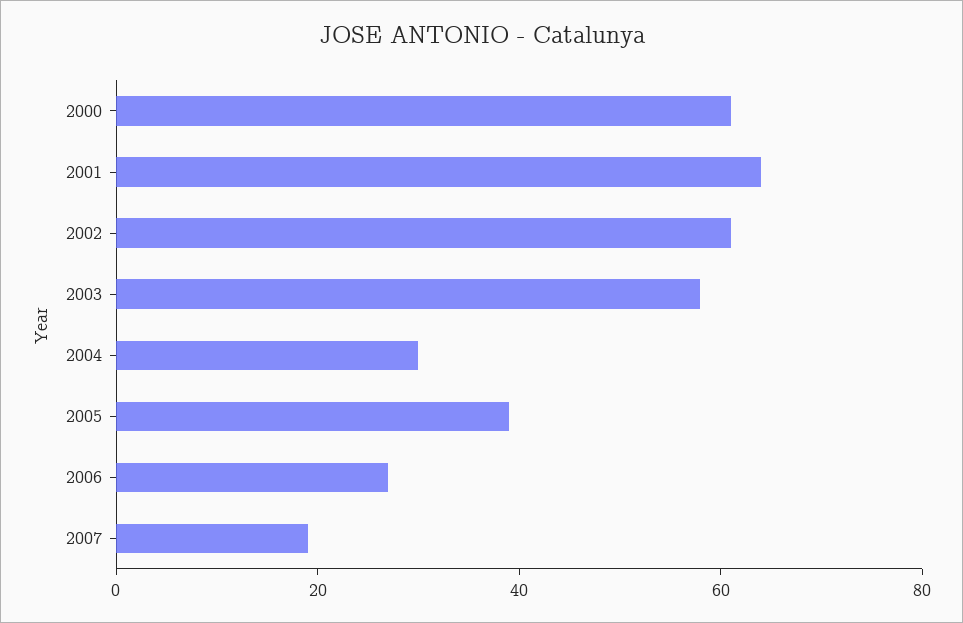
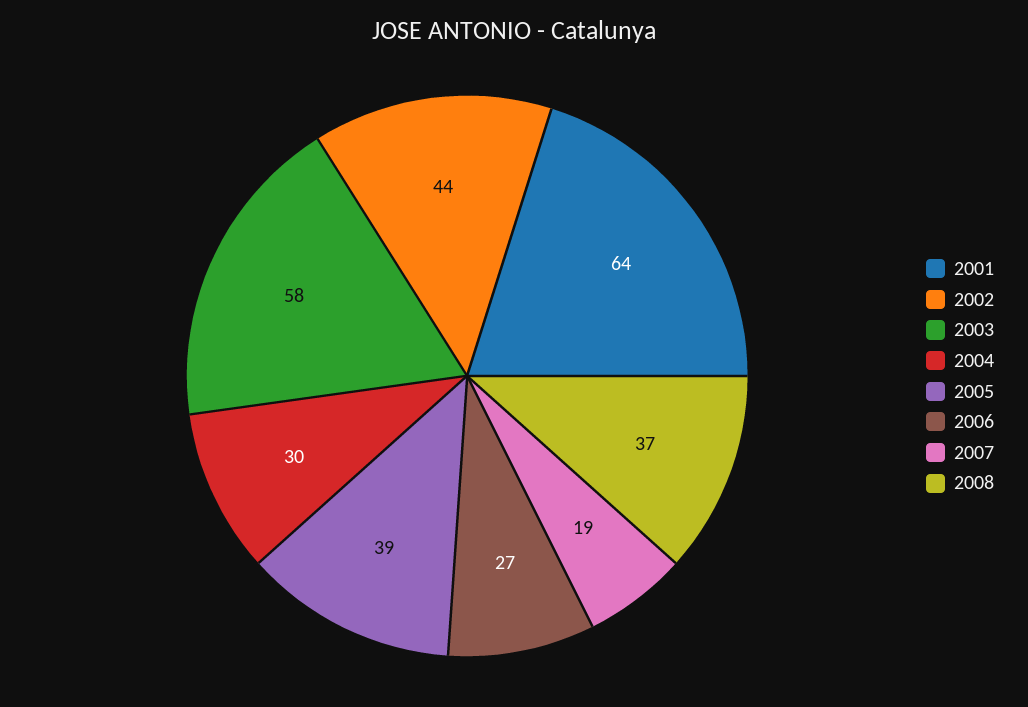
2000: 60 -> none
2002: 60 -> 44
2008: none -> 37

